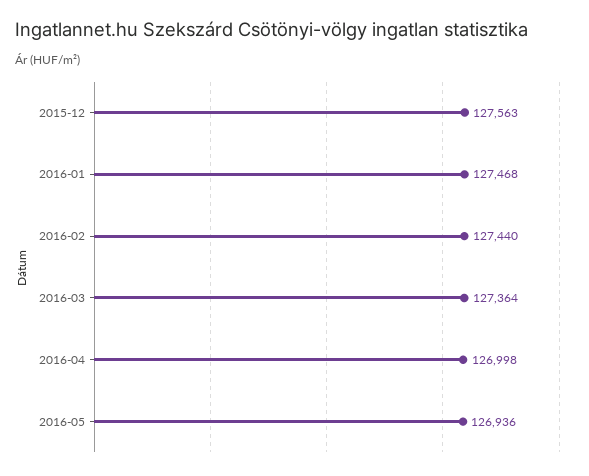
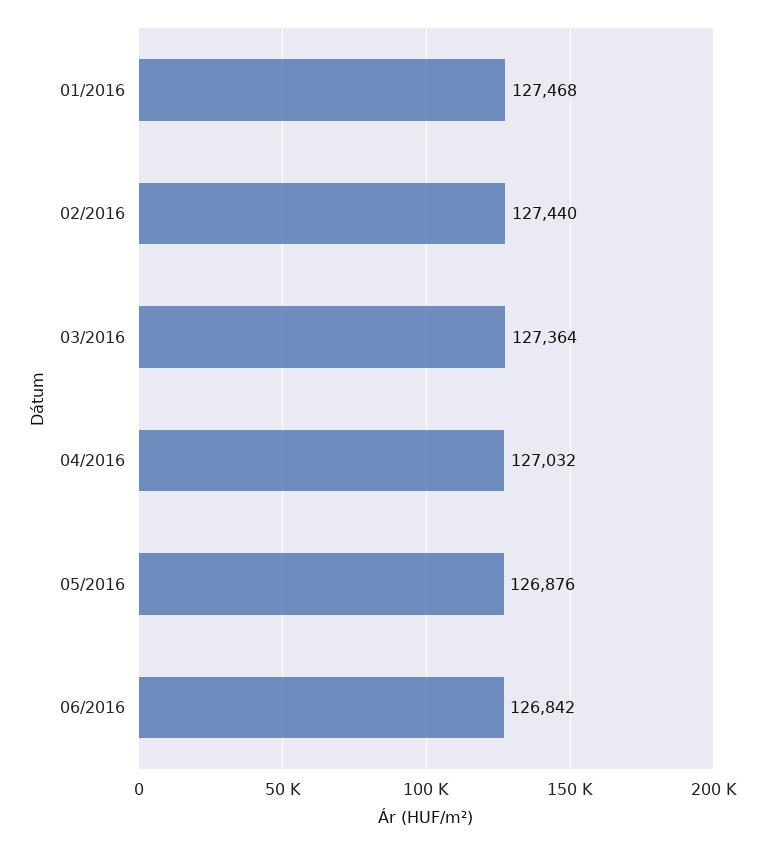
2015-12: 127563 -> none
2016-04: 126998 -> 127032
2016-05: 126936 -> 126876
06/2016: none -> 126842

